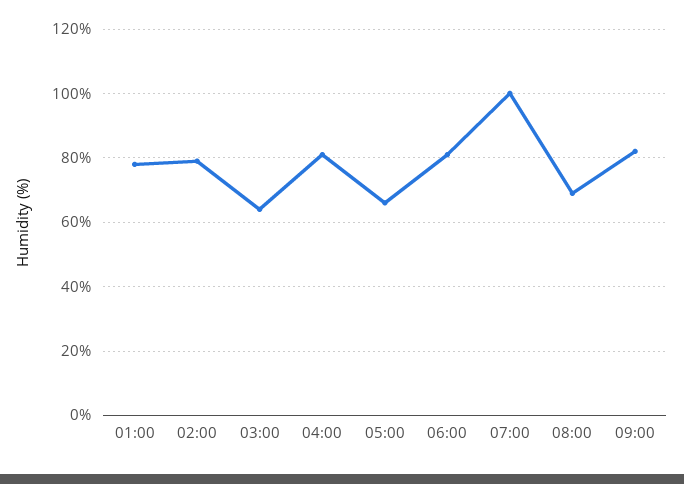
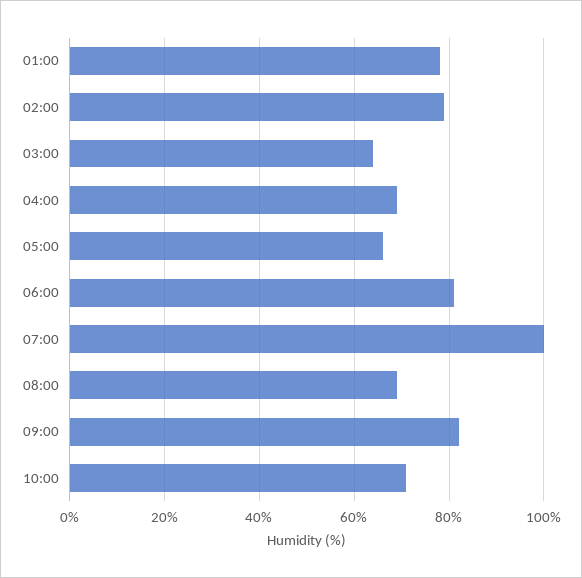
04:00: 80 -> 70
10:00: none -> 70

